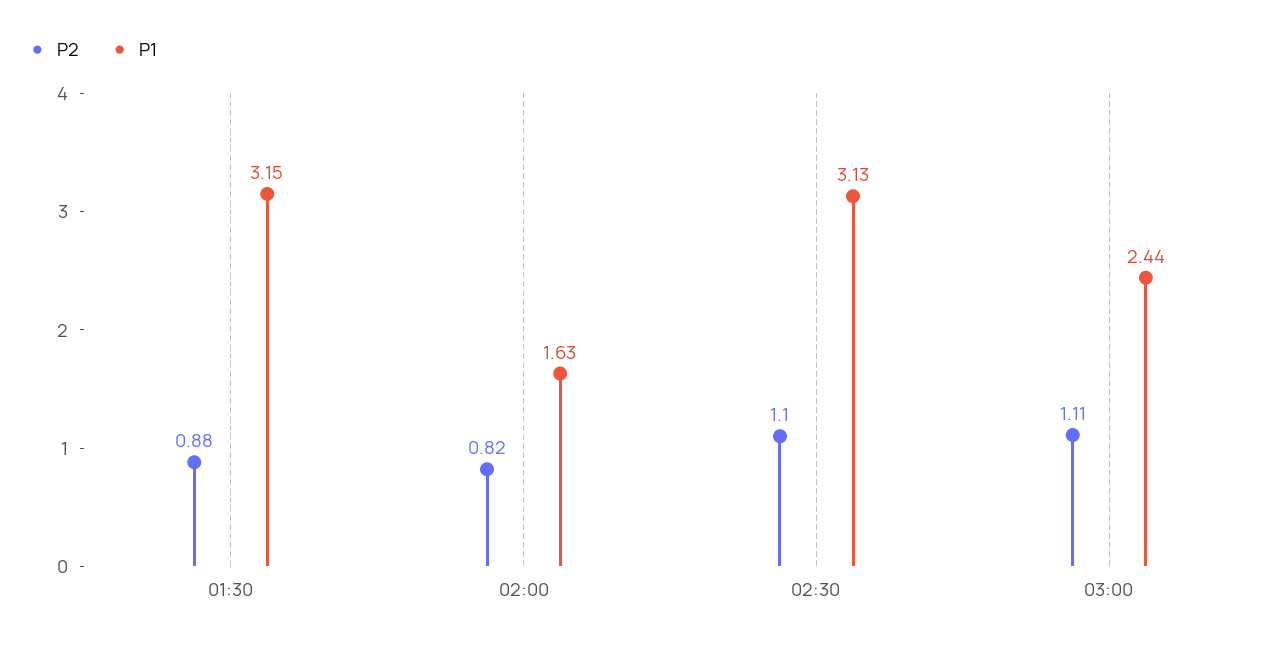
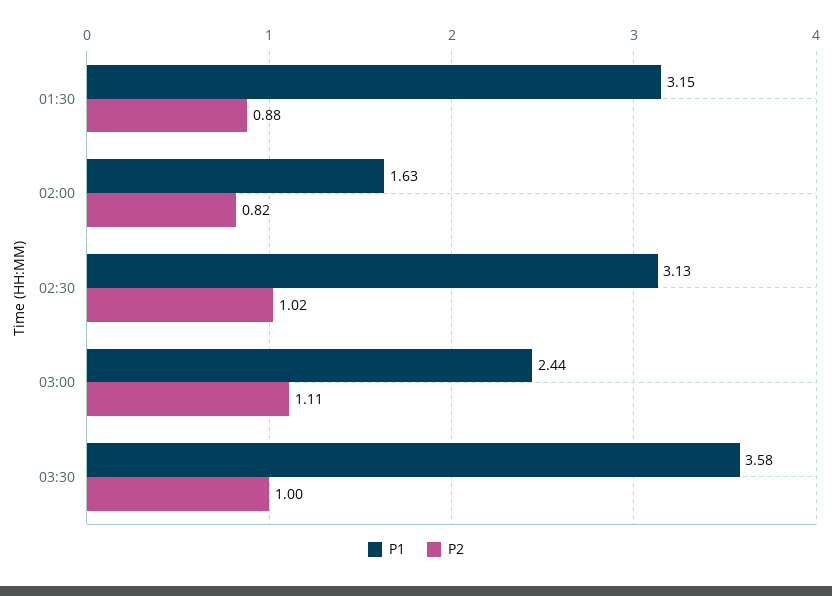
P2, 02:30: 1.1 -> 1.02
P1, 03:30: none -> 3.58
P2, 03:30: none -> 1

